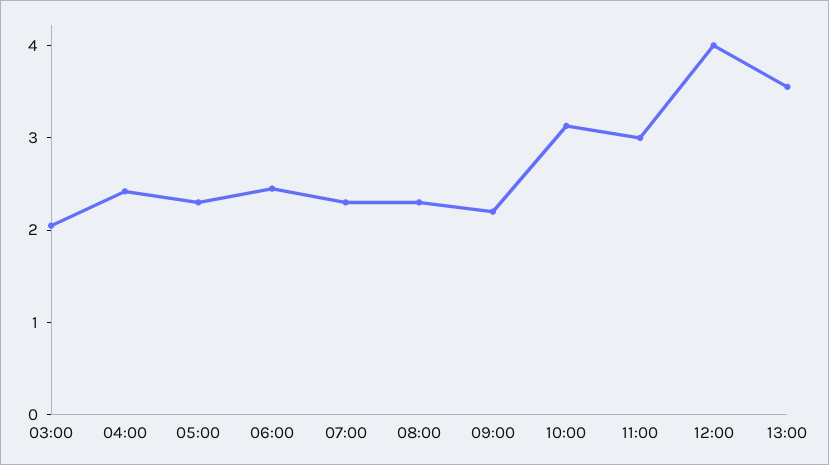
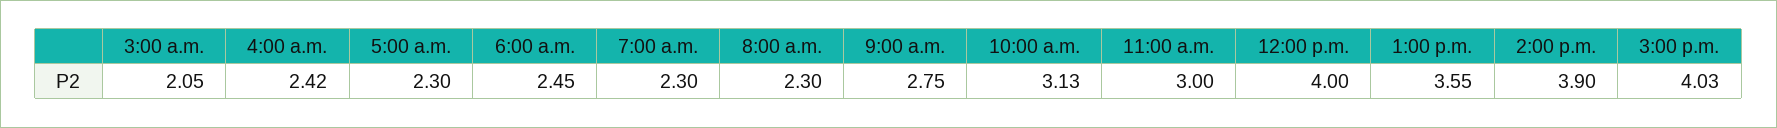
09:00: 2.2 -> 2.75
2:00 p.m.: none -> 3.9
3:00 p.m.: none -> 4.03

